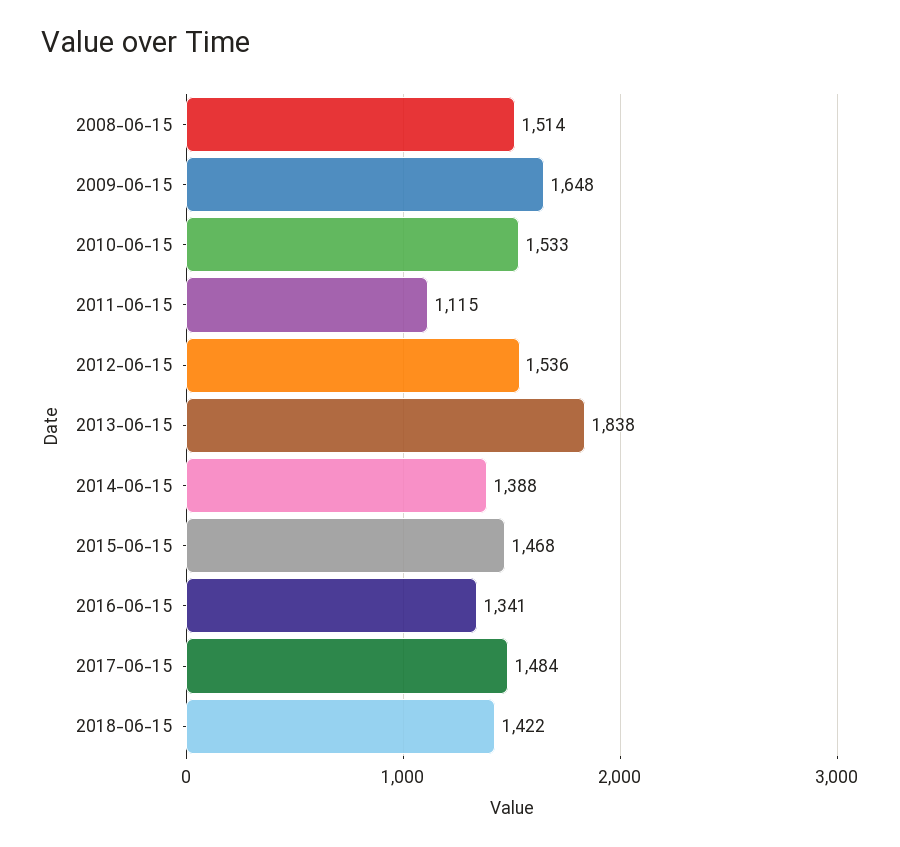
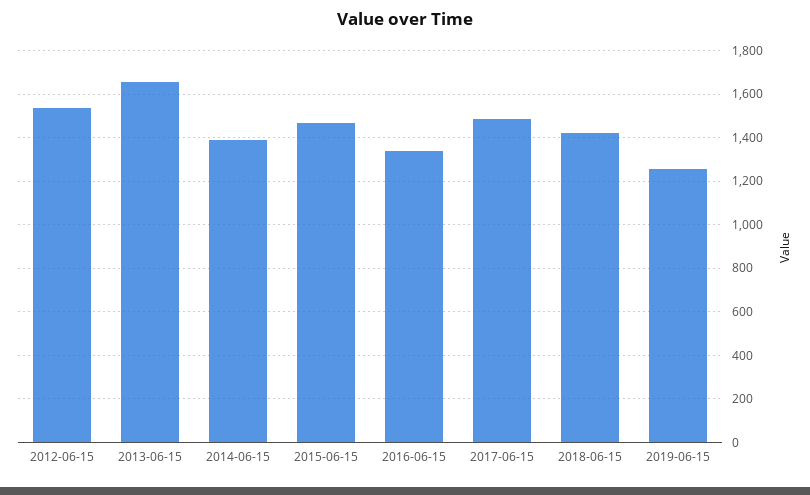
2008-06-15: 1514 -> none
2009-06-15: 1648 -> none
2010-06-15: 1533 -> none
2011-06-15: 1115 -> none
2013-06-15: 1838 -> 1650
2019-06-15: none -> 1250

